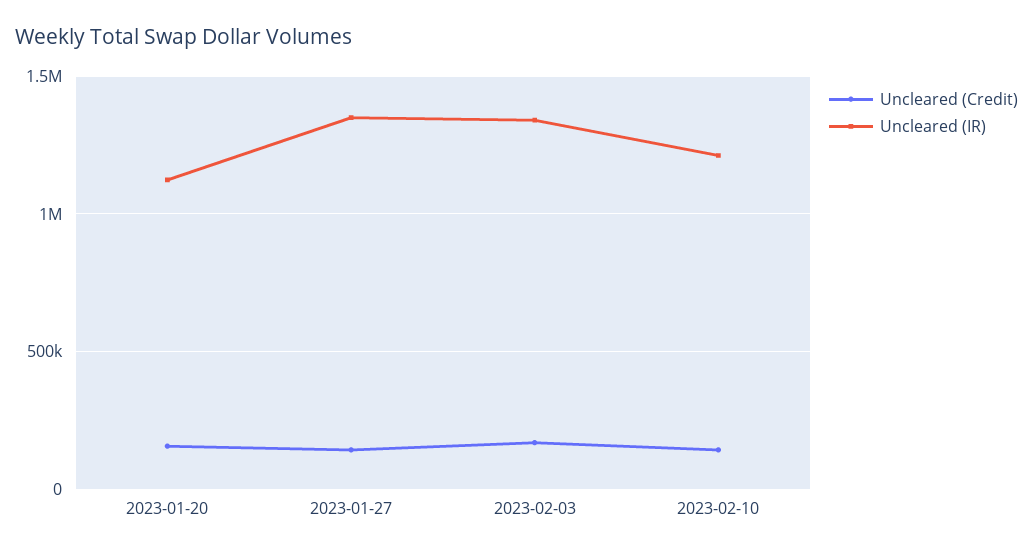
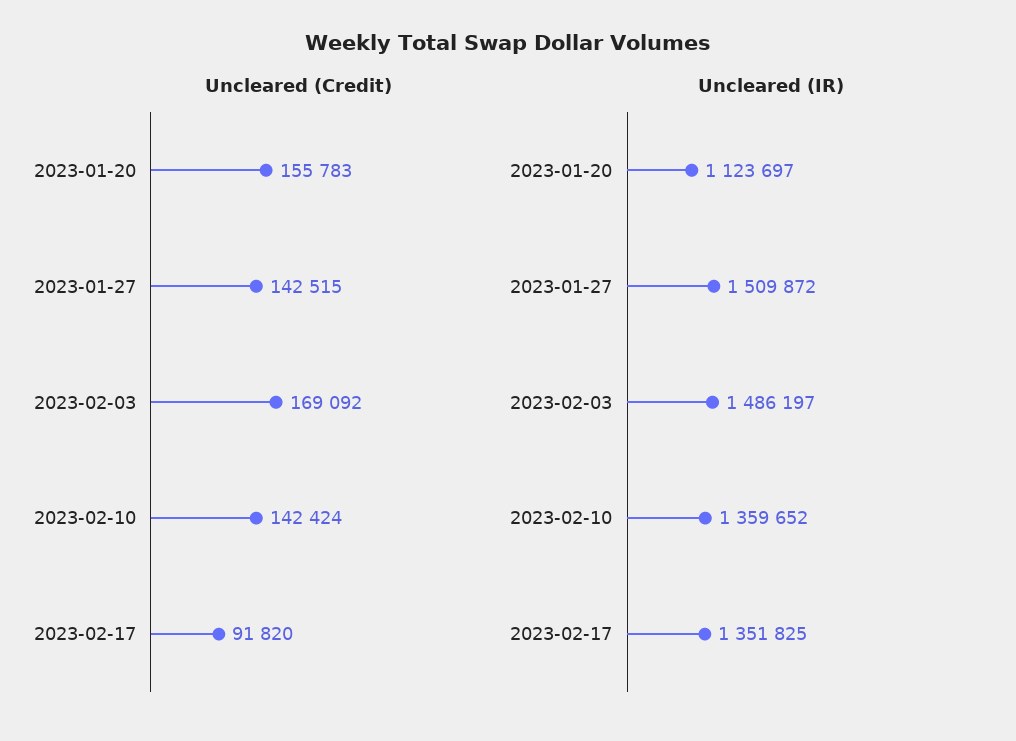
Uncleared (IR), 2023-01-27: 1350000 -> 1509872
Uncleared (IR), 2023-02-03: 1350000 -> 1486197
Uncleared (IR), 2023-02-10: 1200000 -> 1359652
Uncleared (Credit), 2023-02-17: none -> 91820
Uncleared (IR), 2023-02-17: none -> 1351825

